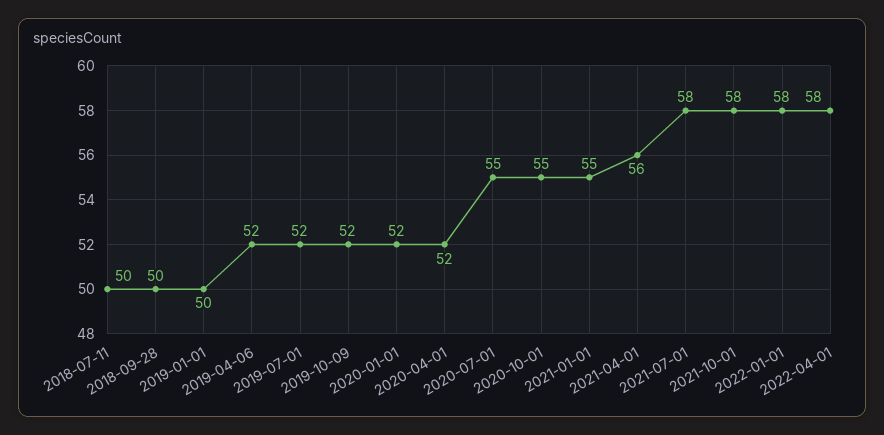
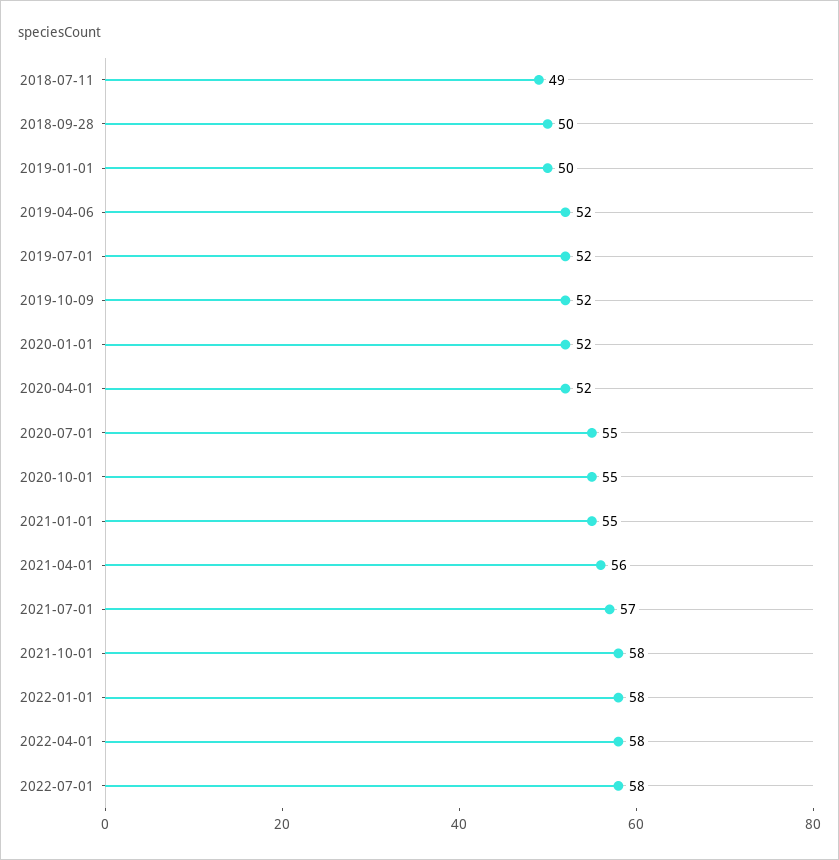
2018-07-11: 50 -> 49
2021-07-01: 58 -> 57
2022-07-01: none -> 58

